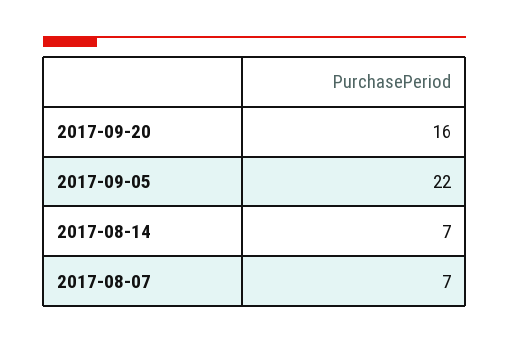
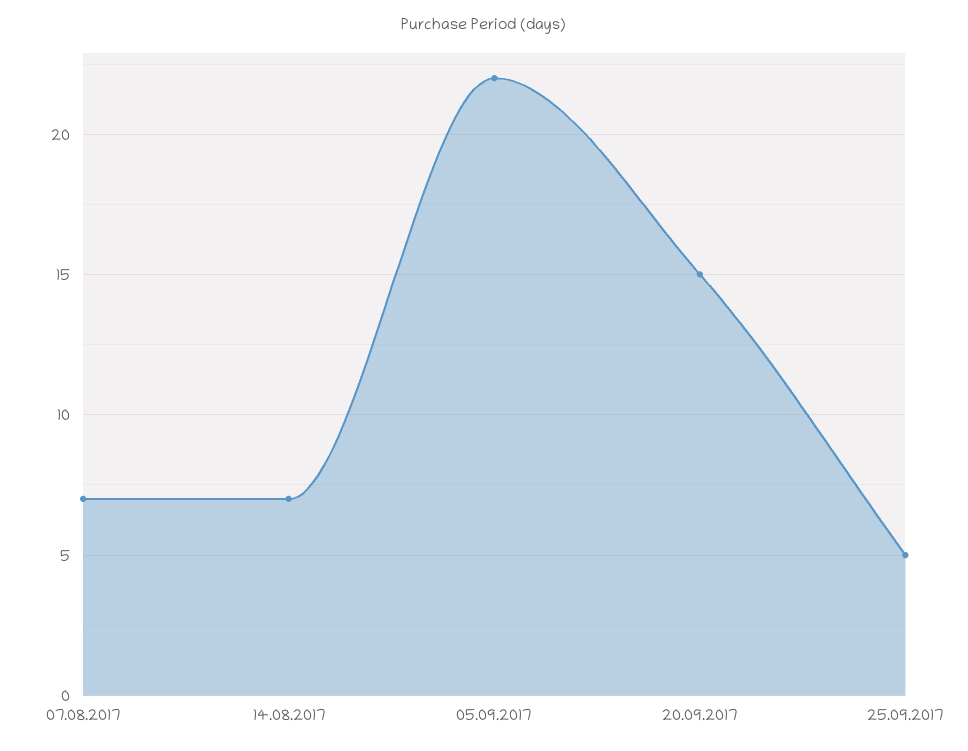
2017-09-20: 16 -> 15
25.09.2017: none -> 5

